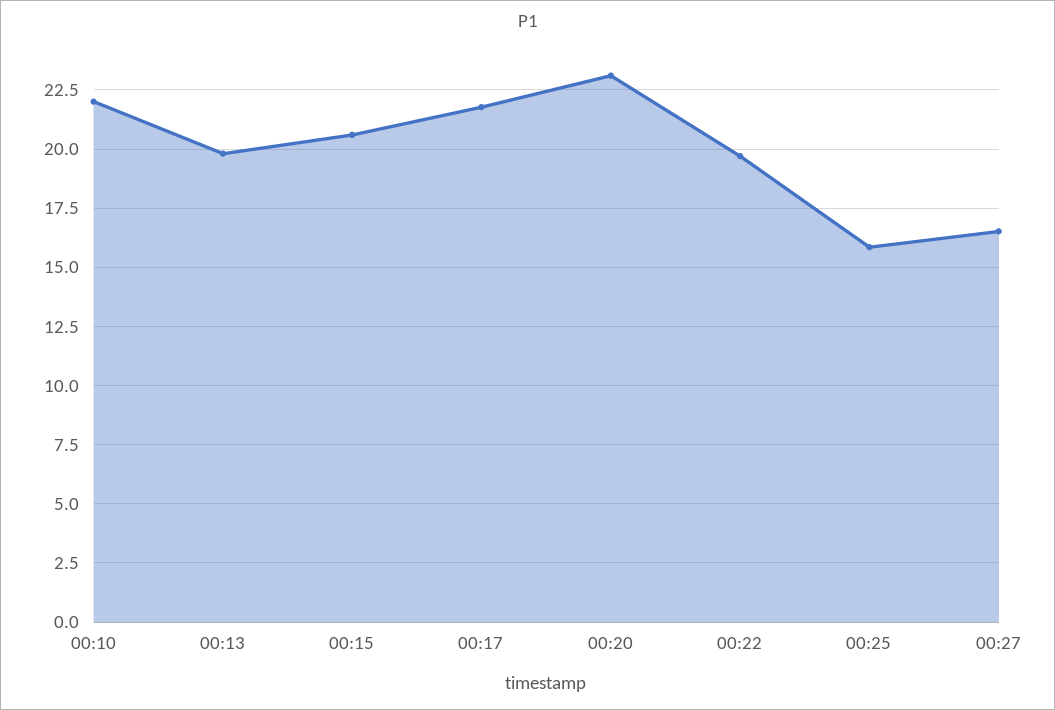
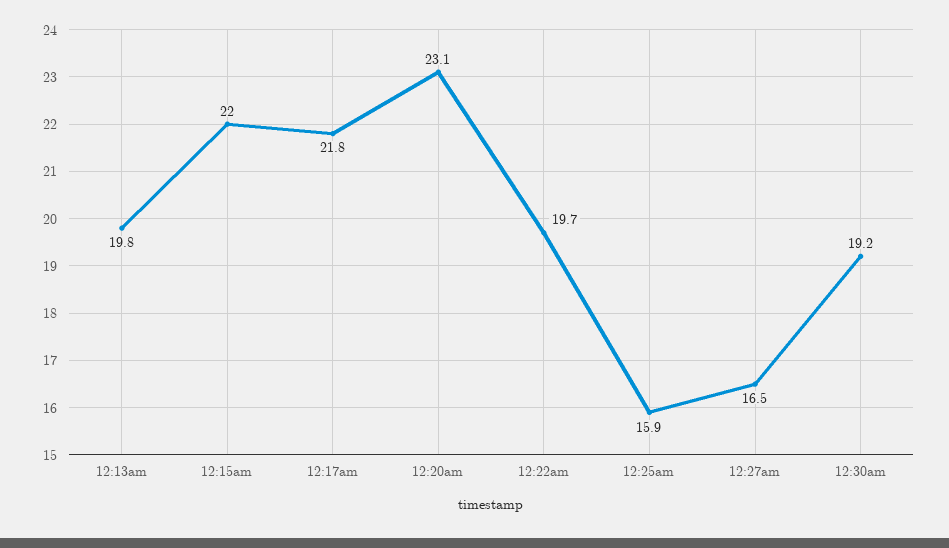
00:10: 22 -> none
00:15: 20.5 -> 22
12:30am: none -> 19.2

